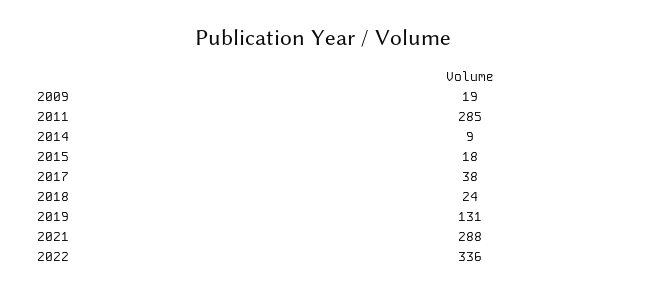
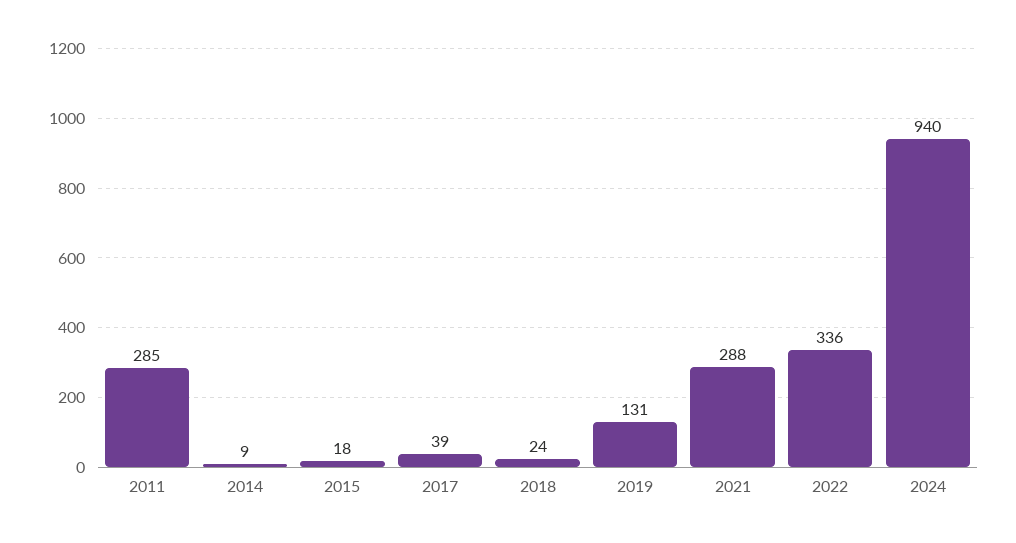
2009: 19 -> none
2017: 38 -> 39
2024: none -> 940

